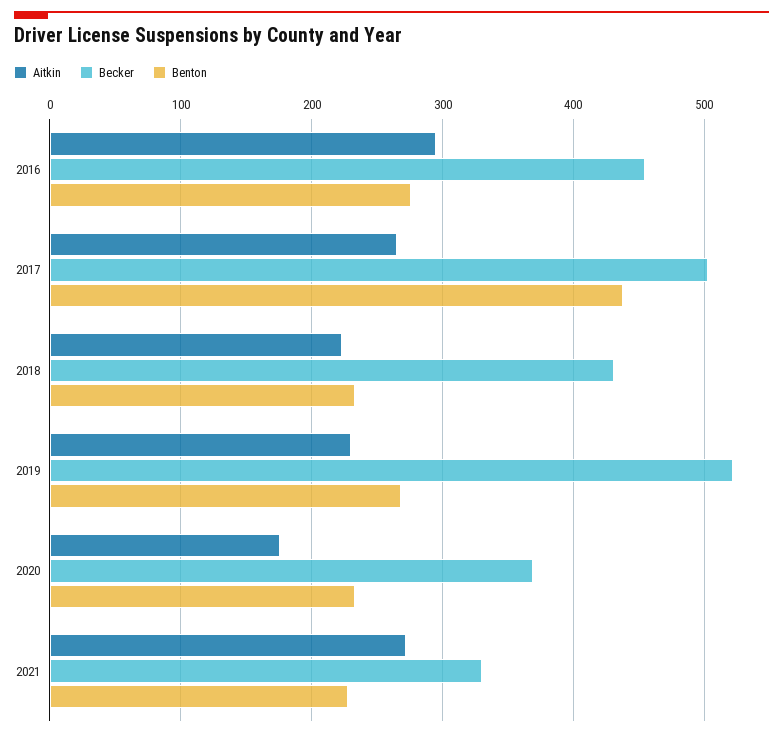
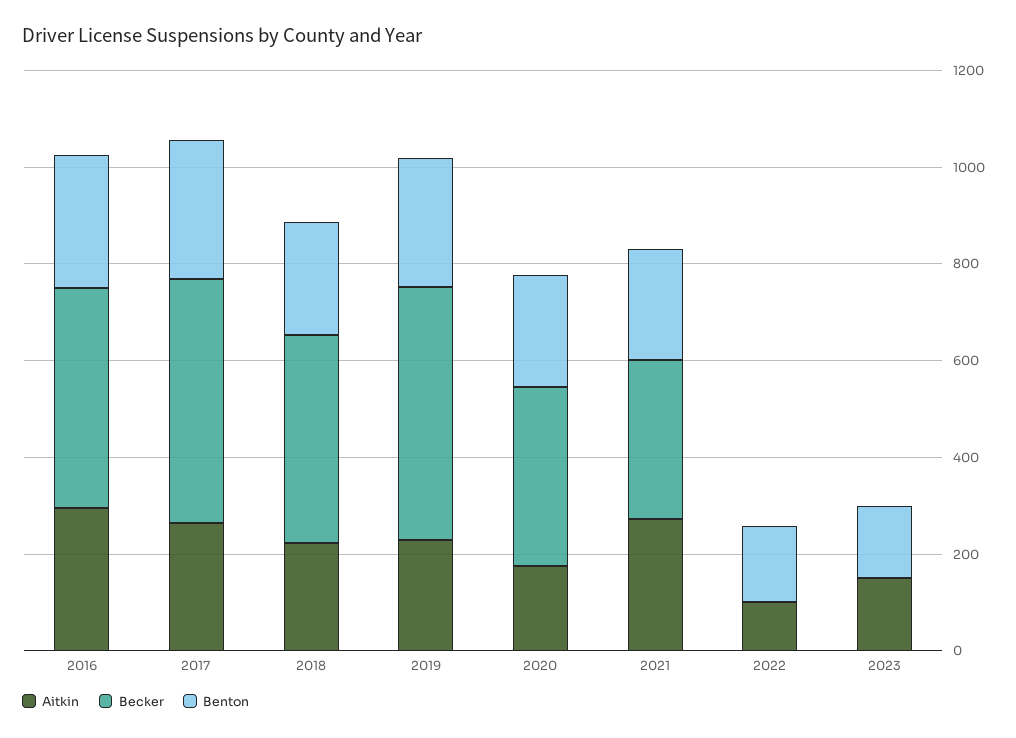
Benton, 2017: 440 -> 300
Aitkin, 2022: none -> 100
Becker, 2022: none -> 0
Benton, 2022: none -> 150
Aitkin, 2023: none -> 150
Becker, 2023: none -> 0
Benton, 2023: none -> 150

